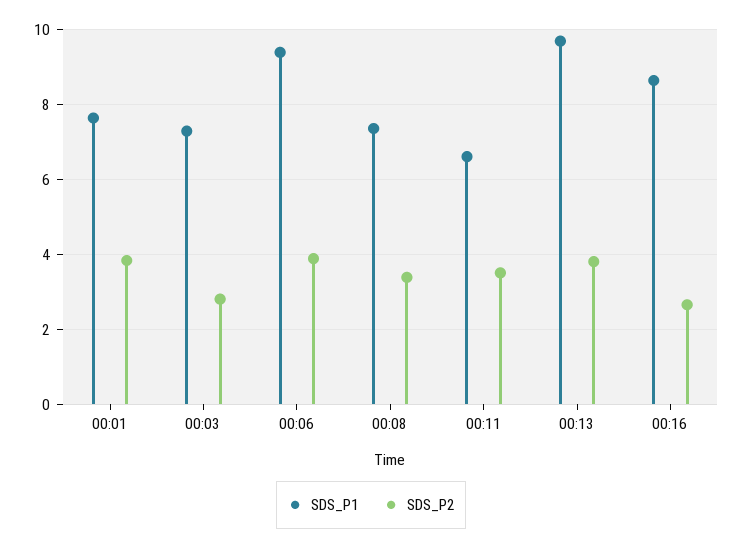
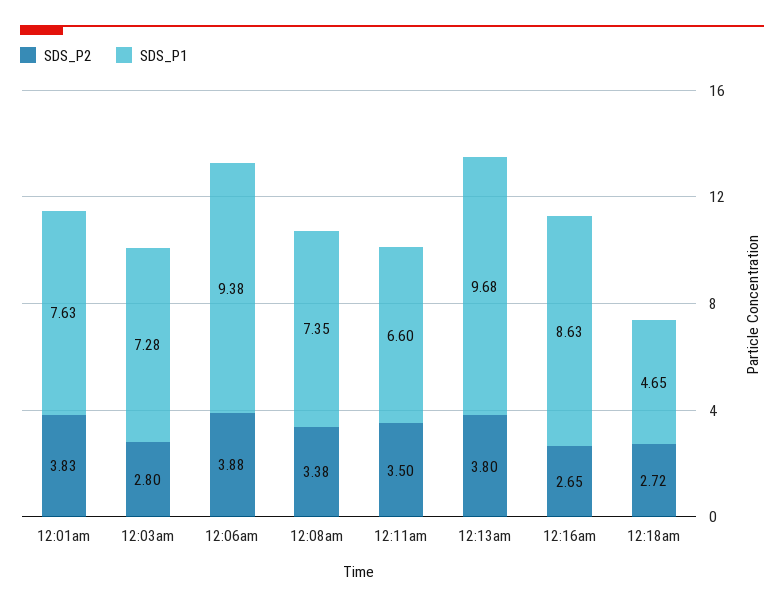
SDS_P2, 12:18am: none -> 2.72
SDS_P1, 12:18am: none -> 4.65

